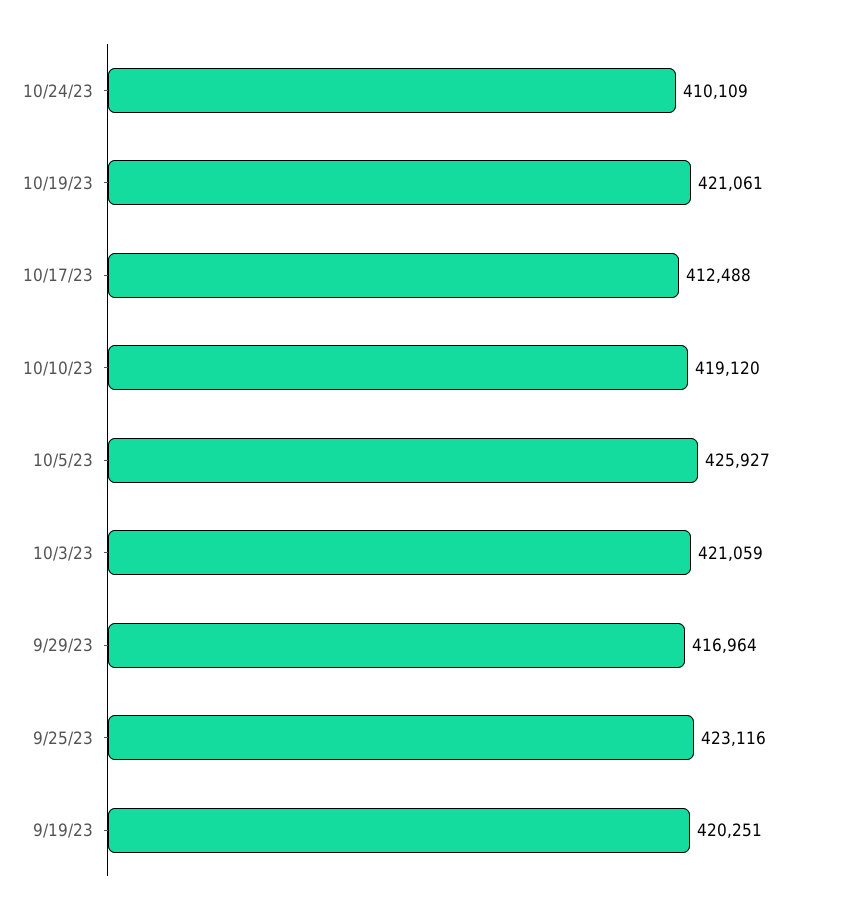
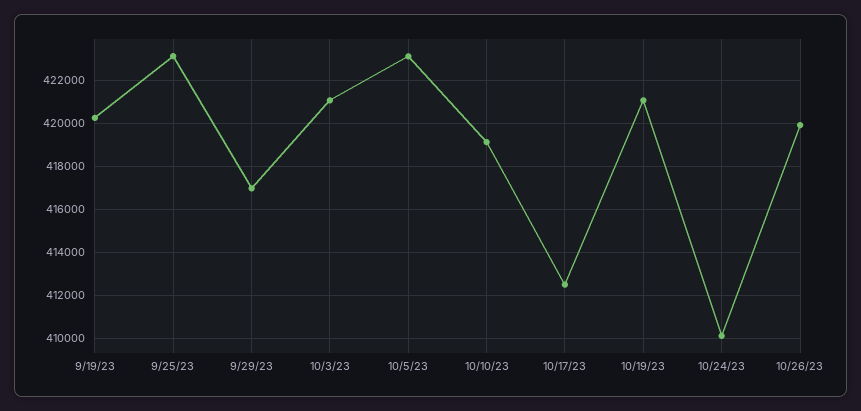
10/5/23: 425927 -> 423000
10/26/23: none -> 420000

